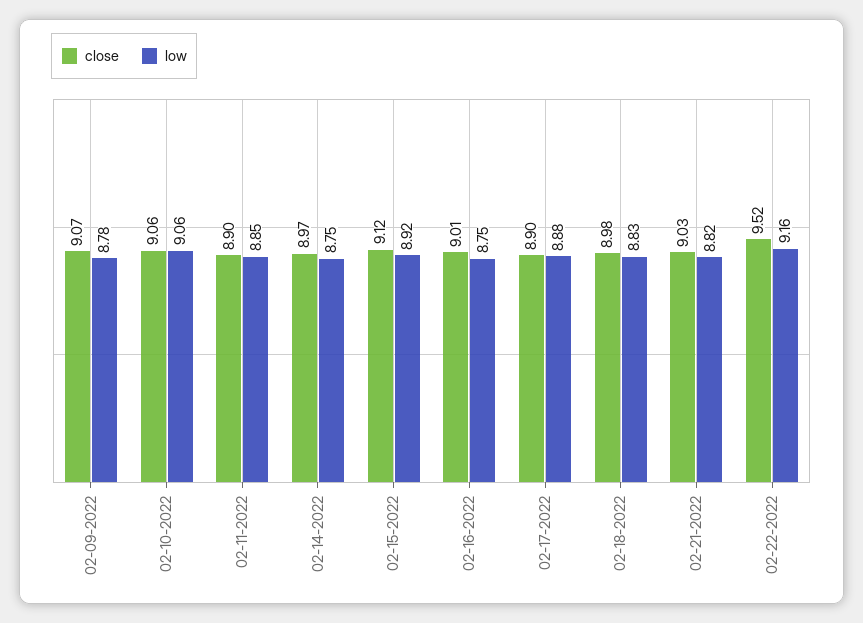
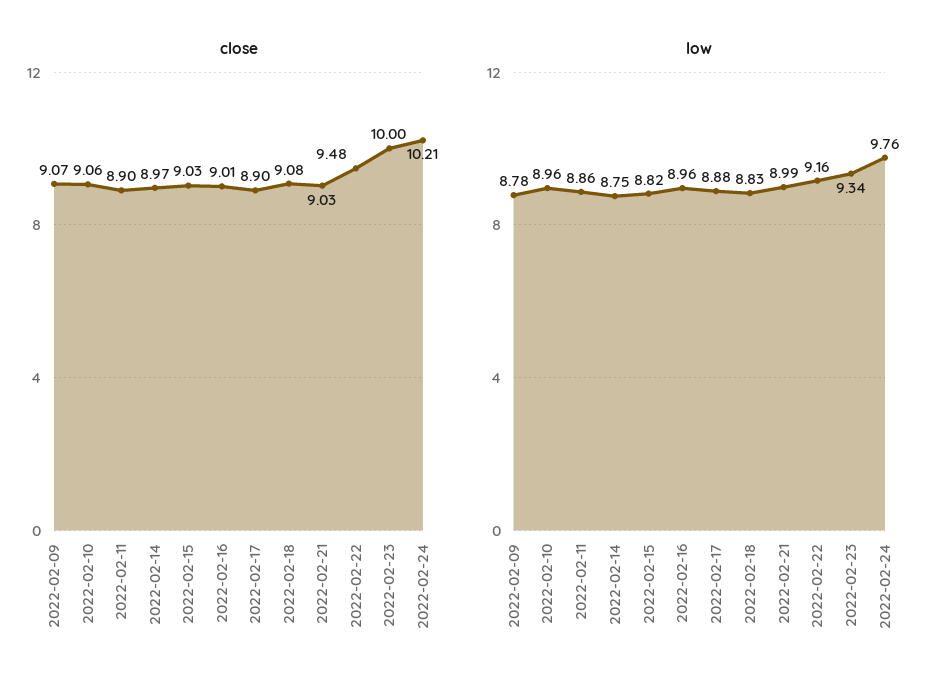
low, 02-10-2022: 9.06 -> 8.96
low, 02-11-2022: 8.85 -> 8.86
close, 02-15-2022: 9.12 -> 9.03
low, 02-15-2022: 8.92 -> 8.82
low, 02-16-2022: 8.75 -> 8.96
close, 02-18-2022: 8.98 -> 9.08
low, 02-21-2022: 8.82 -> 8.99
close, 02-22-2022: 9.52 -> 9.48
close, 2022-02-23: none -> 10
close, 2022-02-24: none -> 10.21
low, 2022-02-23: none -> 9.34
low, 2022-02-24: none -> 9.76

